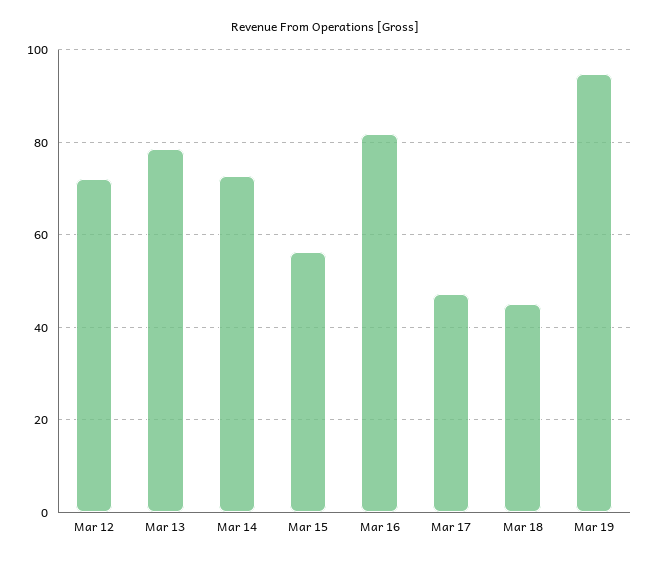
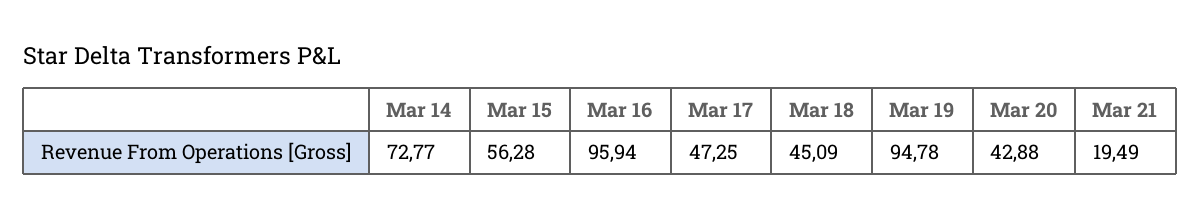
Mar 12: 72 -> none
Mar 13: 78 -> none
Mar 16: 82 -> 95.94
Mar 20: none -> 42.88
Mar 21: none -> 19.49

